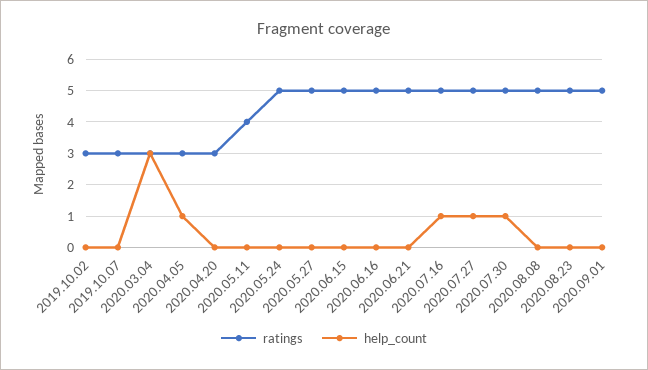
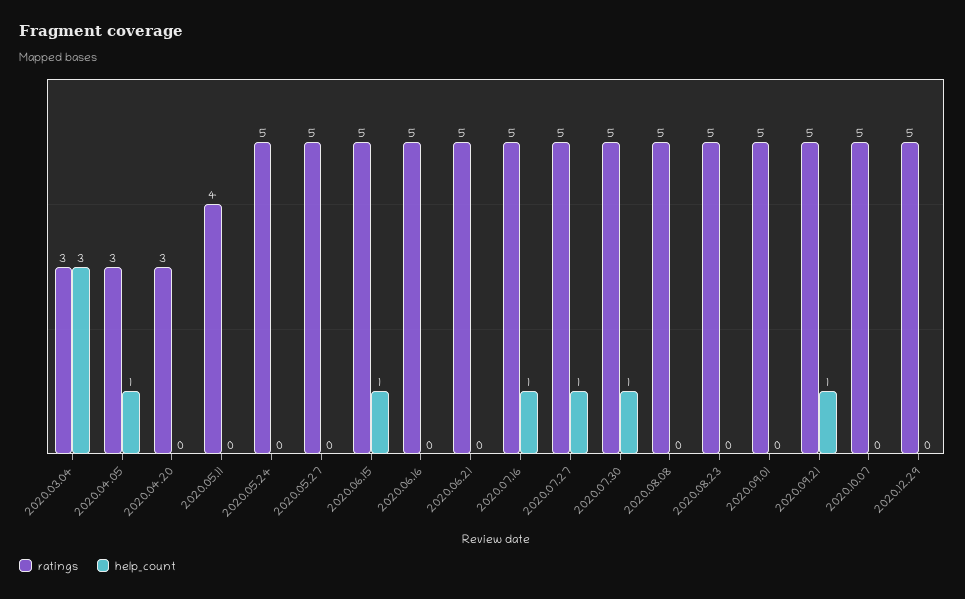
ratings, 2019.10.02: 3 -> none
help_count, 2019.10.02: 0 -> none
ratings, 2019.10.07: 3 -> none
help_count, 2019.10.07: 0 -> none
help_count, 2020.06.15: 0 -> 1
ratings, 2020.09.21: none -> 5
help_count, 2020.09.21: none -> 1
ratings, 2020.10.07: none -> 5
help_count, 2020.10.07: none -> 0
ratings, 2020.12.29: none -> 5
help_count, 2020.12.29: none -> 0

